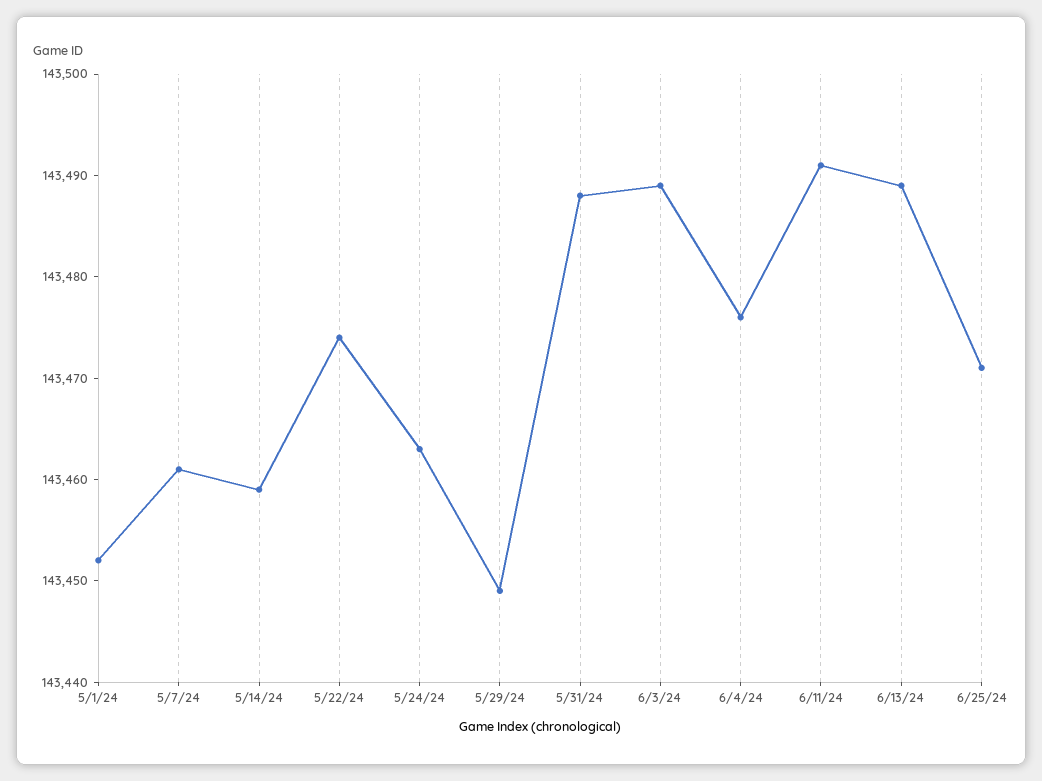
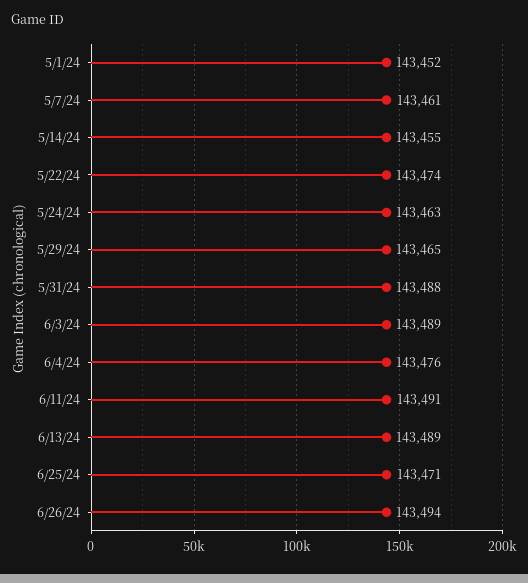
5/14/24: 143459 -> 143455
5/29/24: 143449 -> 143465
6/26/24: none -> 143494

